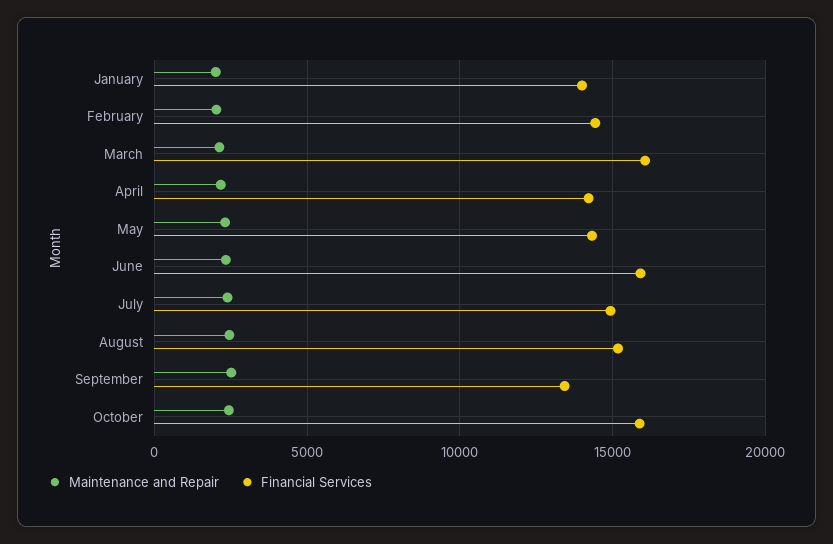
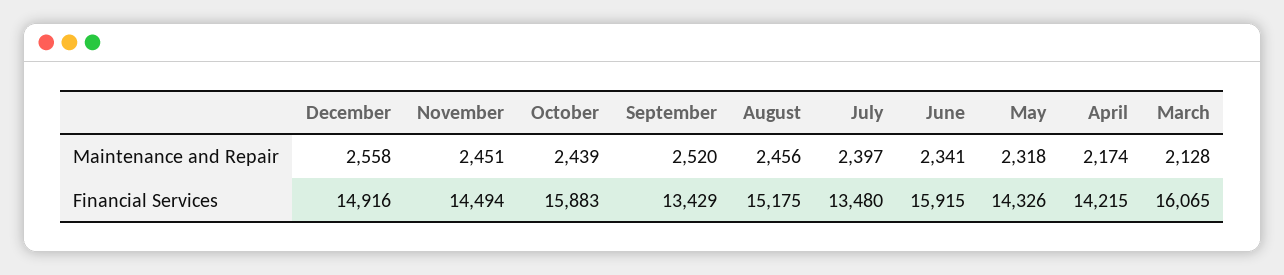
Maintenance and Repair, January: 2000 -> none
Financial Services, January: 14000 -> none
Maintenance and Repair, February: 2000 -> none
Financial Services, February: 14500 -> none
Financial Services, July: 15000 -> 13480
Maintenance and Repair, December: none -> 2558
Maintenance and Repair, November: none -> 2451
Financial Services, December: none -> 14916
Financial Services, November: none -> 14494

